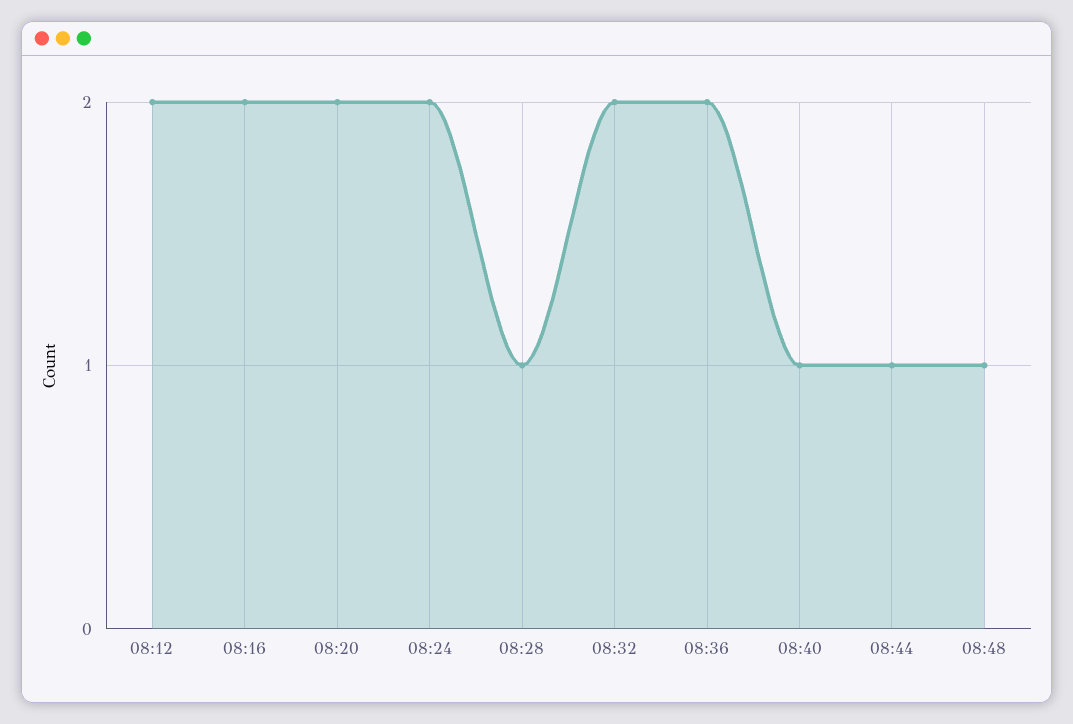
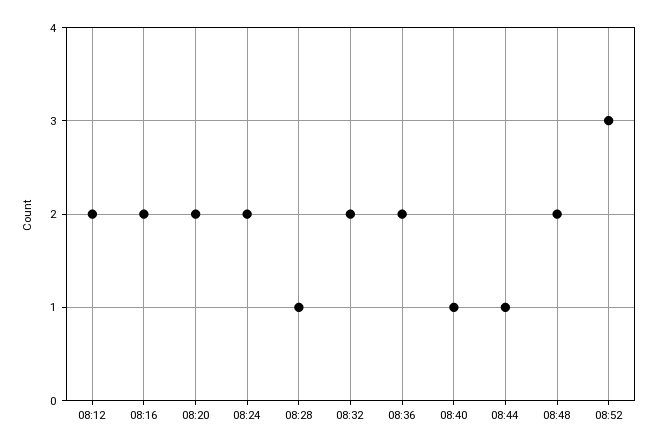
08:48: 1 -> 2
08:52: none -> 3

